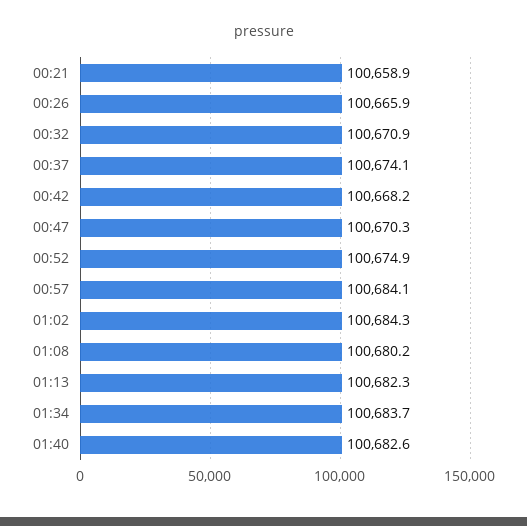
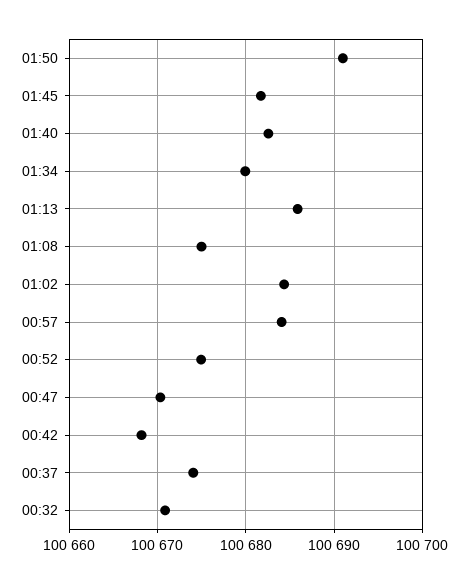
00:21: 100658.9 -> none
00:26: 100665.9 -> none
01:08: 100680.2 -> 100675
01:13: 100682.3 -> 100686
01:34: 100683.7 -> 100680
01:50: none -> 100691
01:45: none -> 100682

